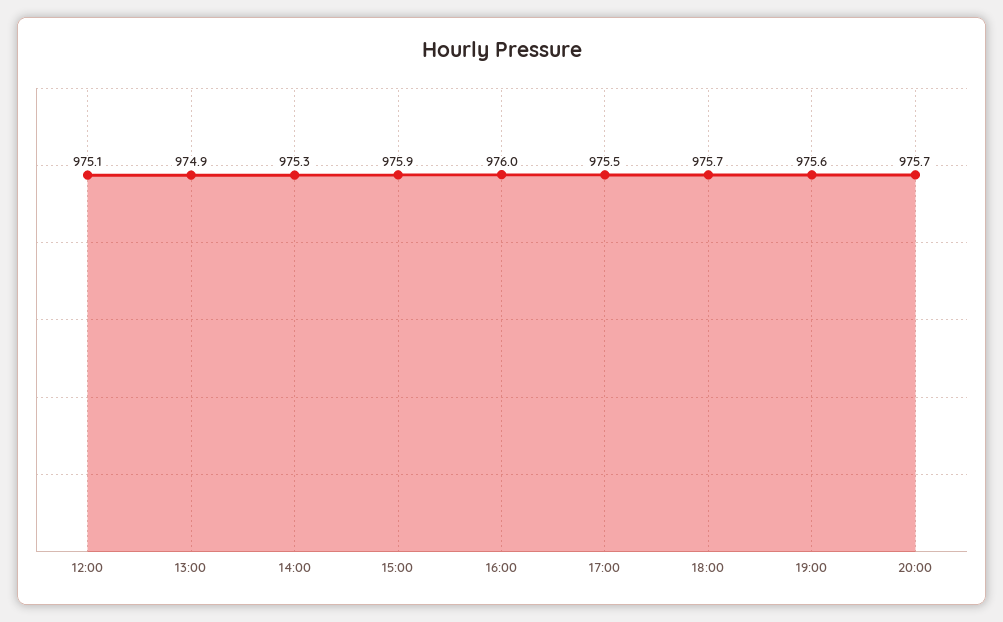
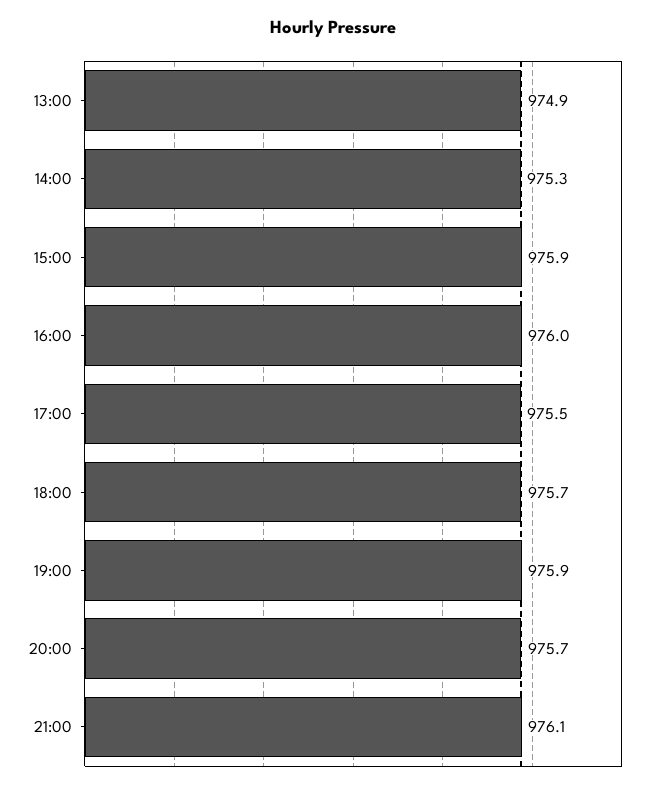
12:00: 975.1 -> none
19:00: 975.6 -> 975.9
21:00: none -> 976.1

